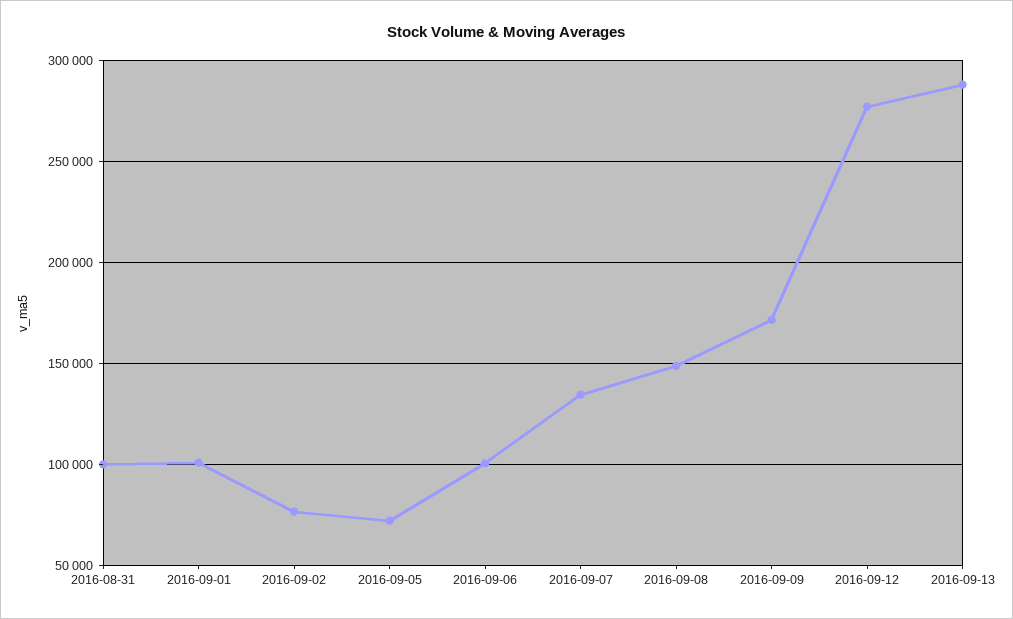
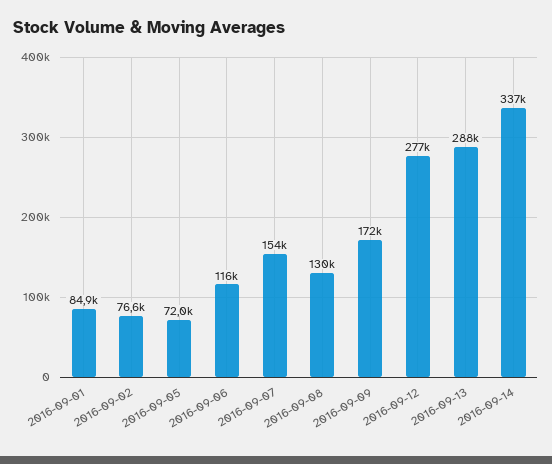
2016-08-31: 100000 -> none
2016-09-01: 100000 -> 84900
2016-09-06: 100000 -> 116000
2016-09-07: 135000 -> 154000
2016-09-08: 150000 -> 130000
2016-09-14: none -> 337000

